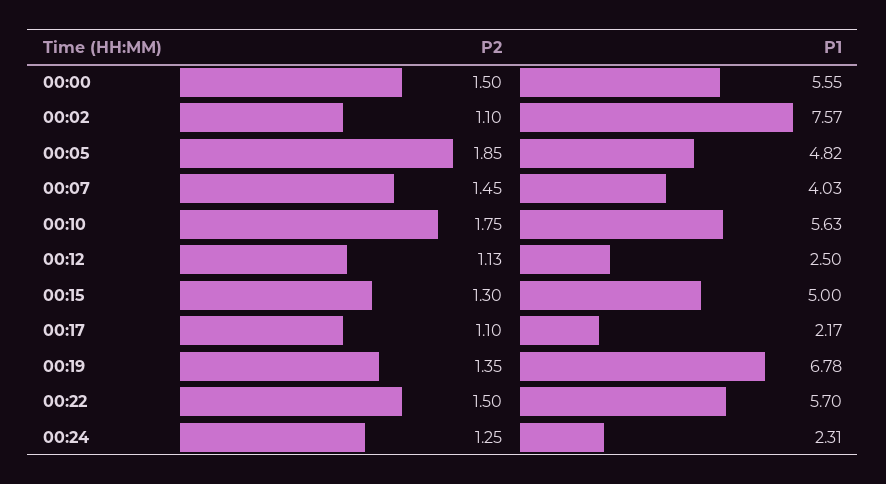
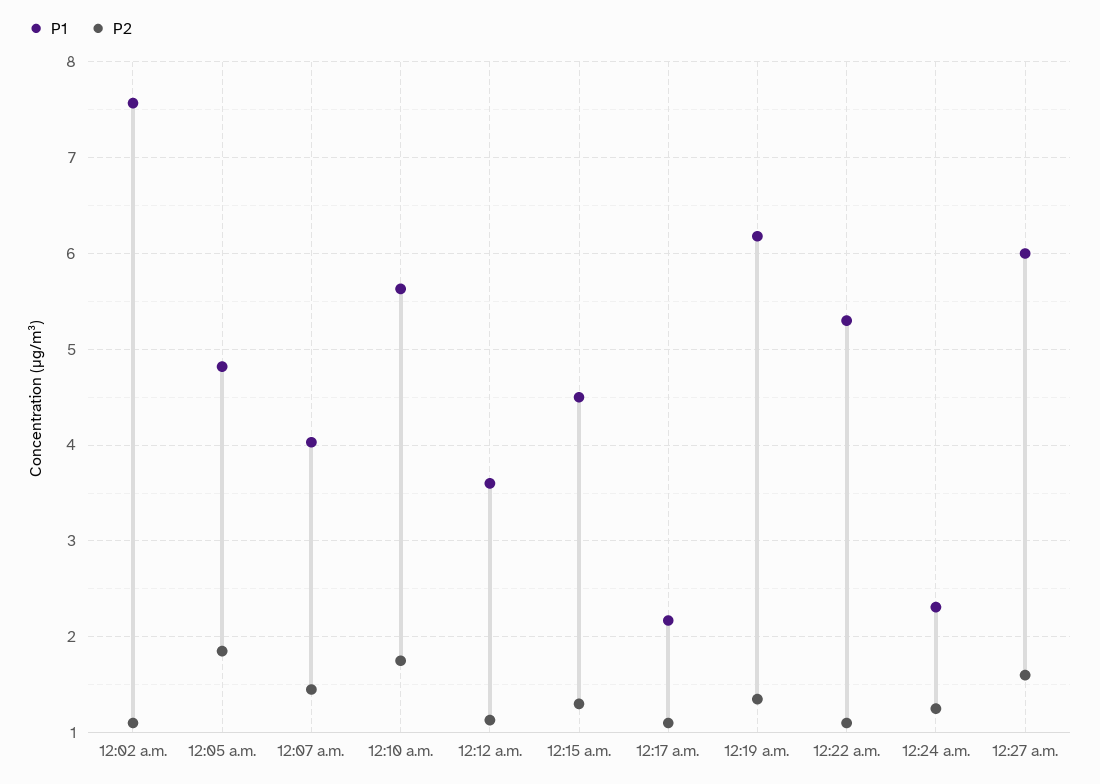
P2, 00:00: 1.5 -> none
P1, 00:00: 5.55 -> none
P1, 00:12: 2.5 -> 3.6
P1, 00:15: 5 -> 4.5
P1, 00:19: 6.78 -> 6.2
P2, 00:22: 1.5 -> 1.1
P1, 00:22: 5.7 -> 5.3
P1, 12:27 a.m.: none -> 6
P2, 12:27 a.m.: none -> 1.6

